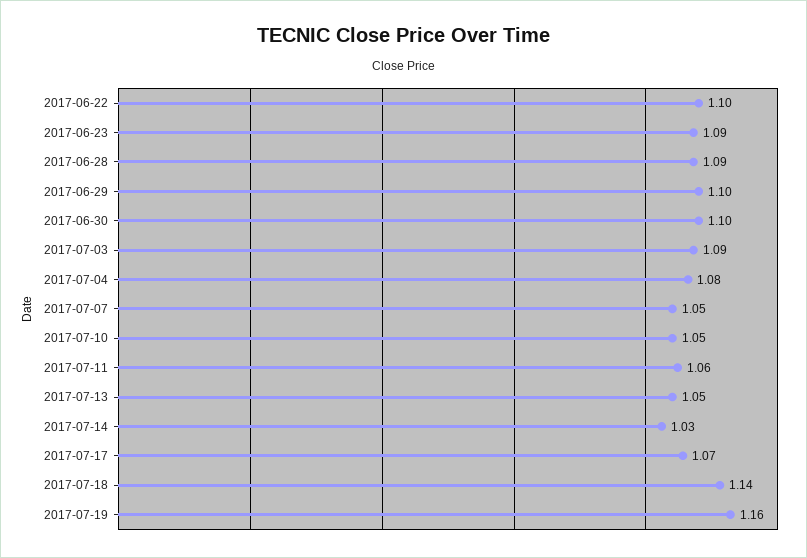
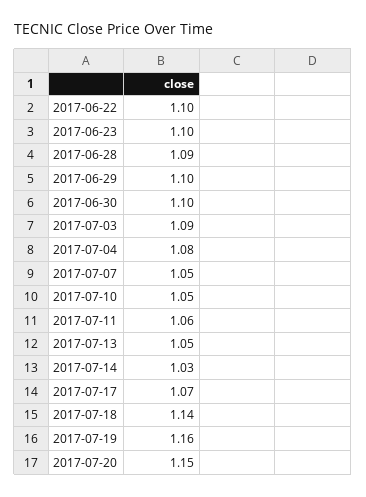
2017-06-23: 1.09 -> 1.1
2017-07-20: none -> 1.15

